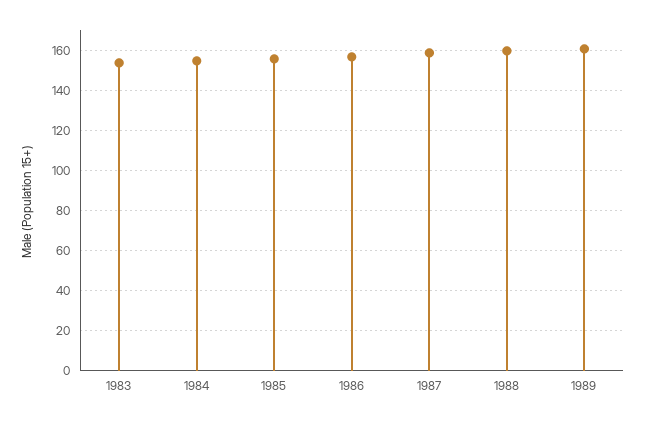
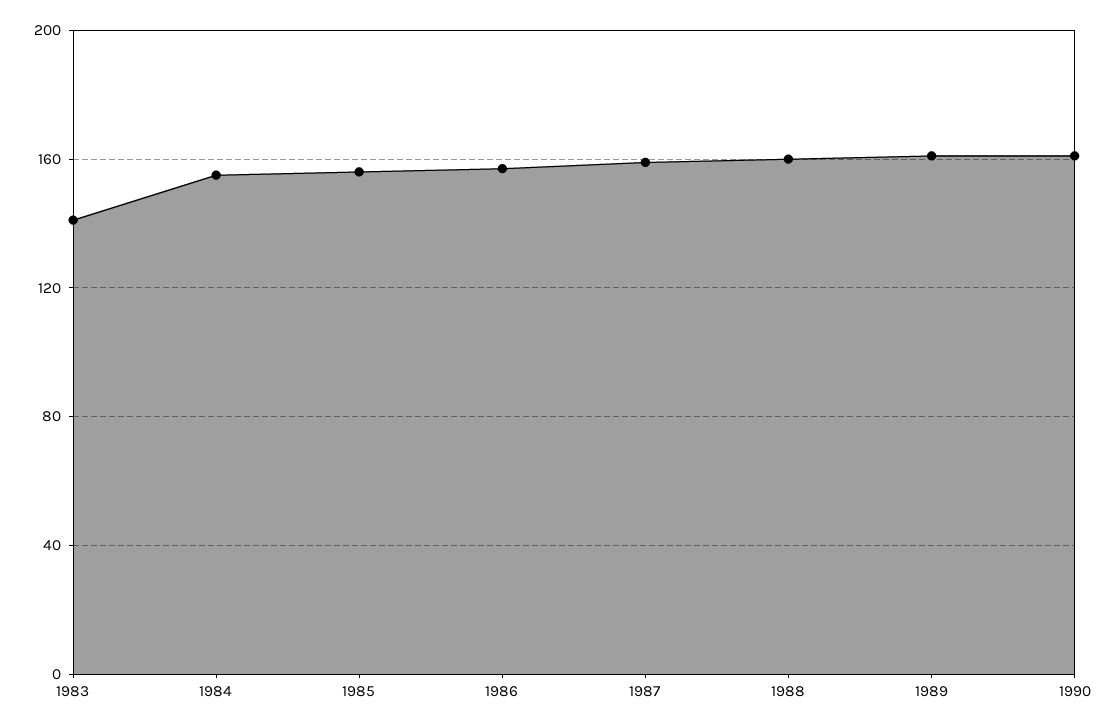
1983: 155 -> 140
1990: none -> 160

